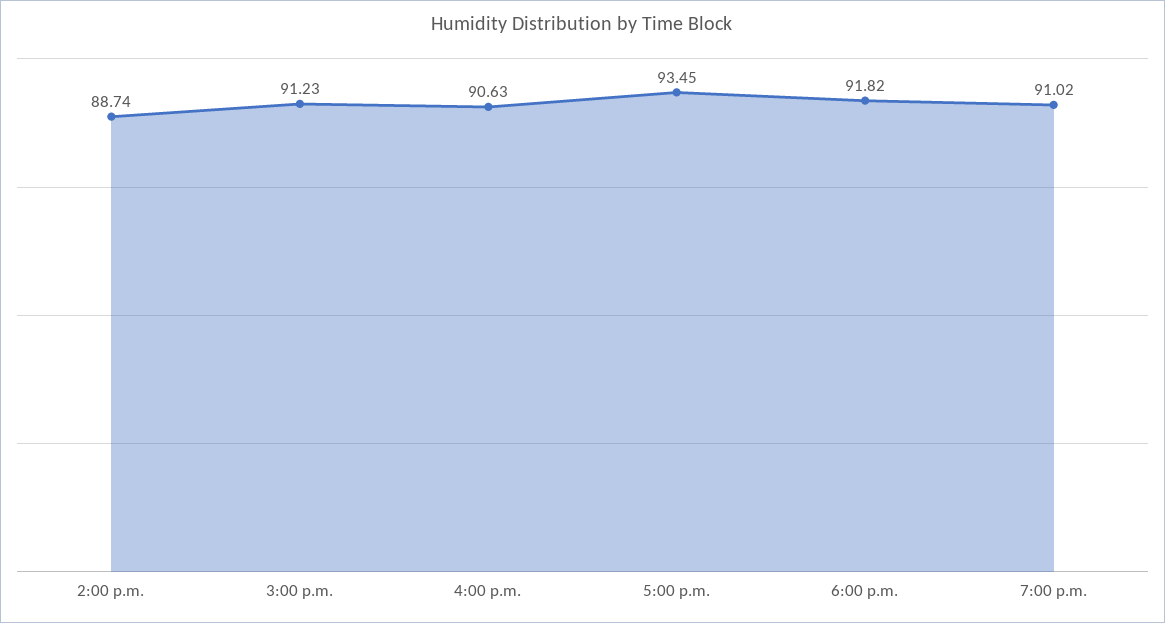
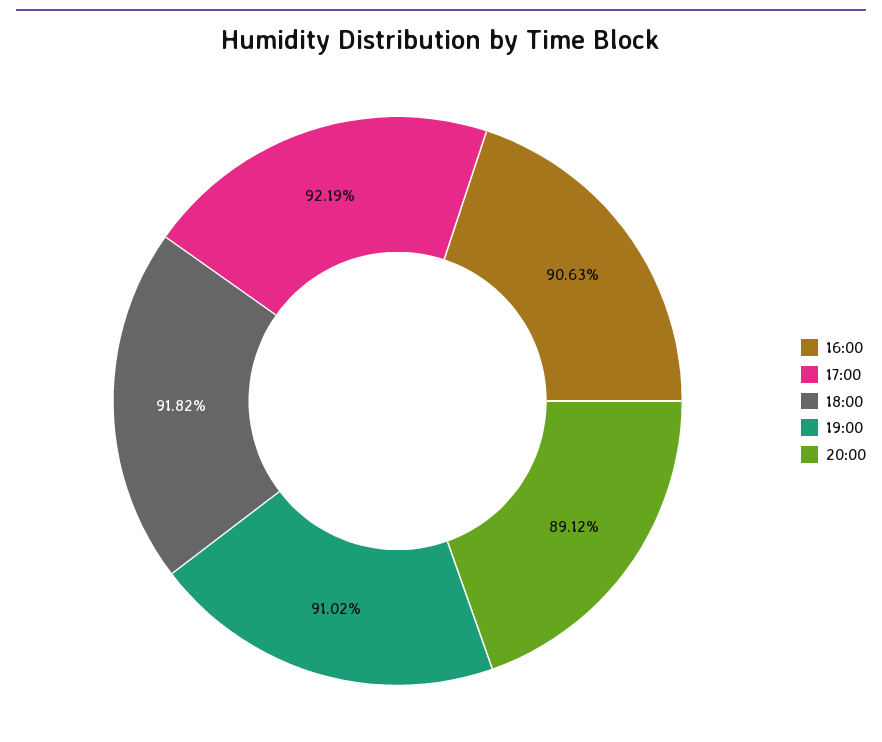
2:00 p.m.: 88.74 -> none
3:00 p.m.: 91.23 -> none
5:00 p.m.: 93.45 -> 92.19
20:00: none -> 89.12

